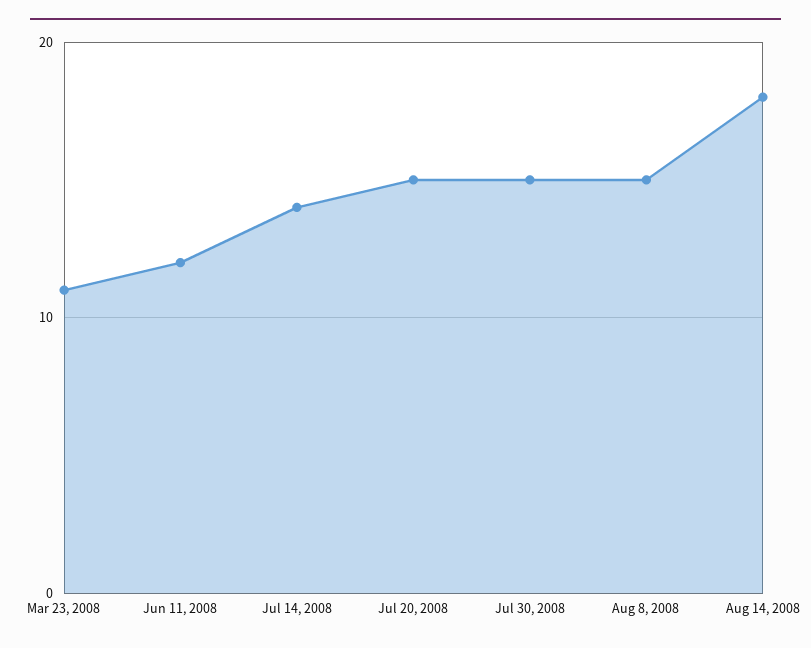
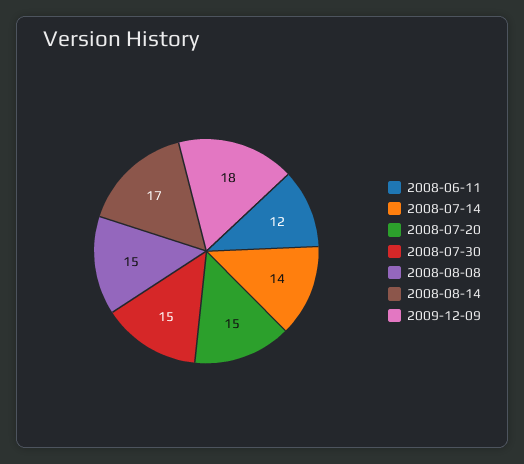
Mar 23, 2008: 11 -> none
Aug 14, 2008: 18 -> 17
2009-12-09: none -> 18

